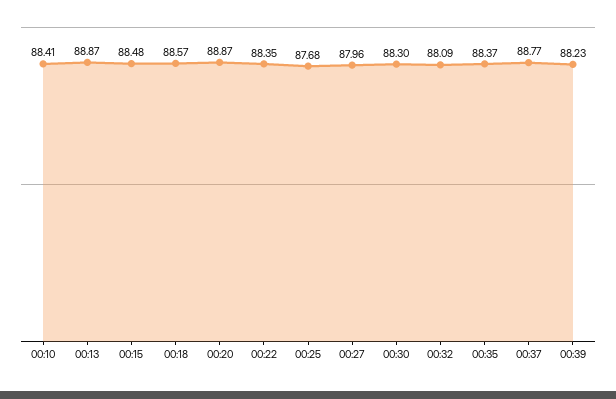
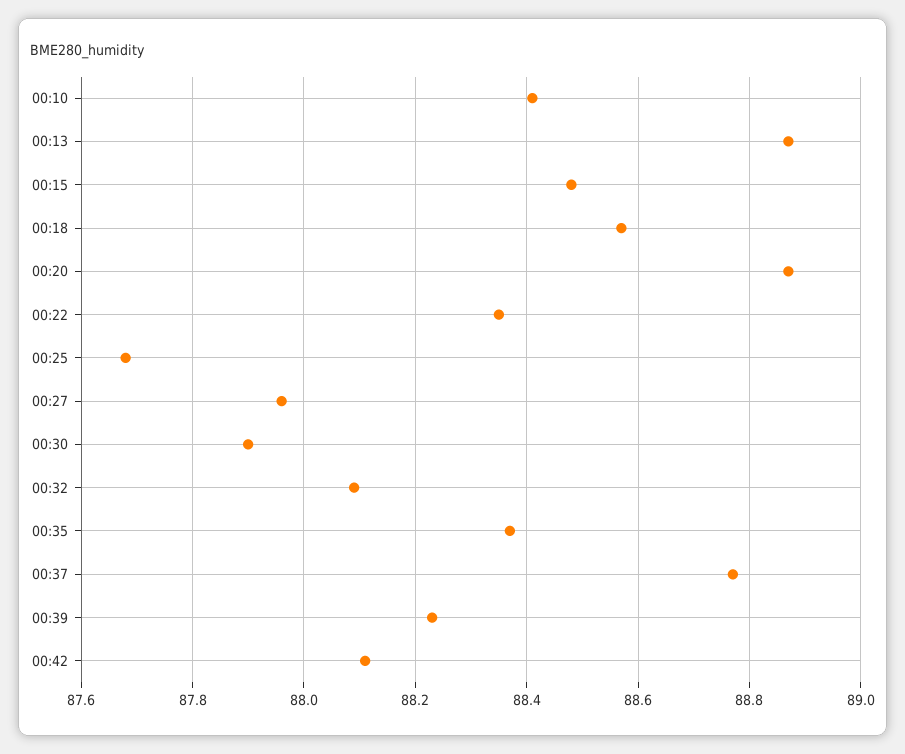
00:30: 88.3 -> 87.9
00:42: none -> 88.1

